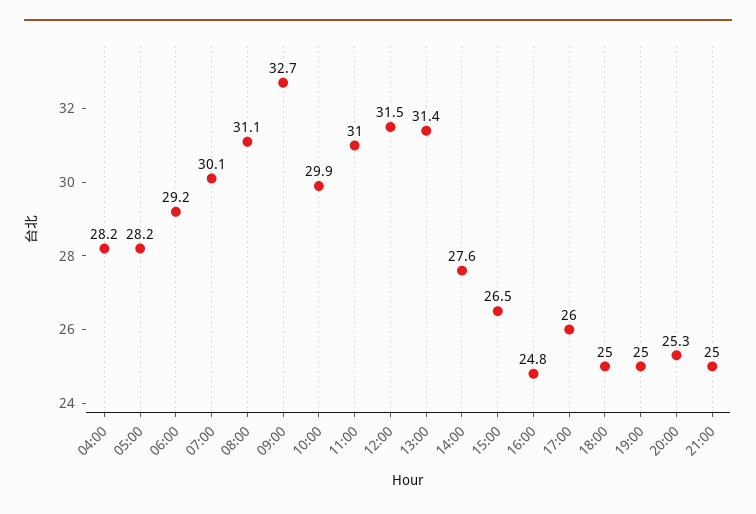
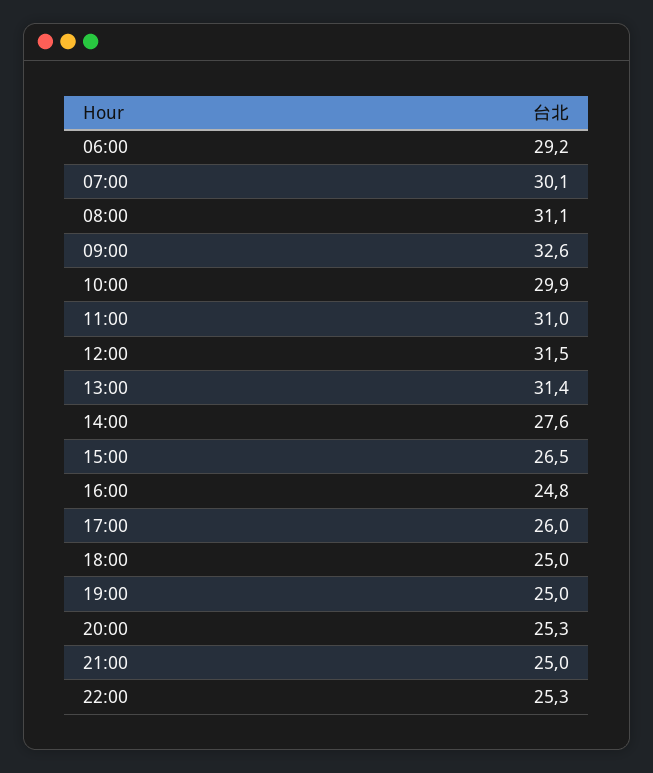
04:00: 28.2 -> none
05:00: 28.2 -> none
09:00: 32.7 -> 32.6
22:00: none -> 25.3

